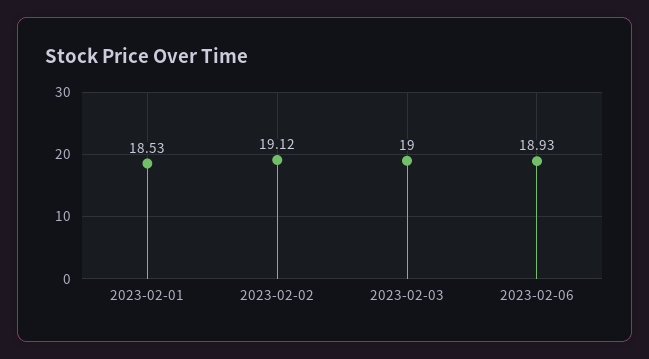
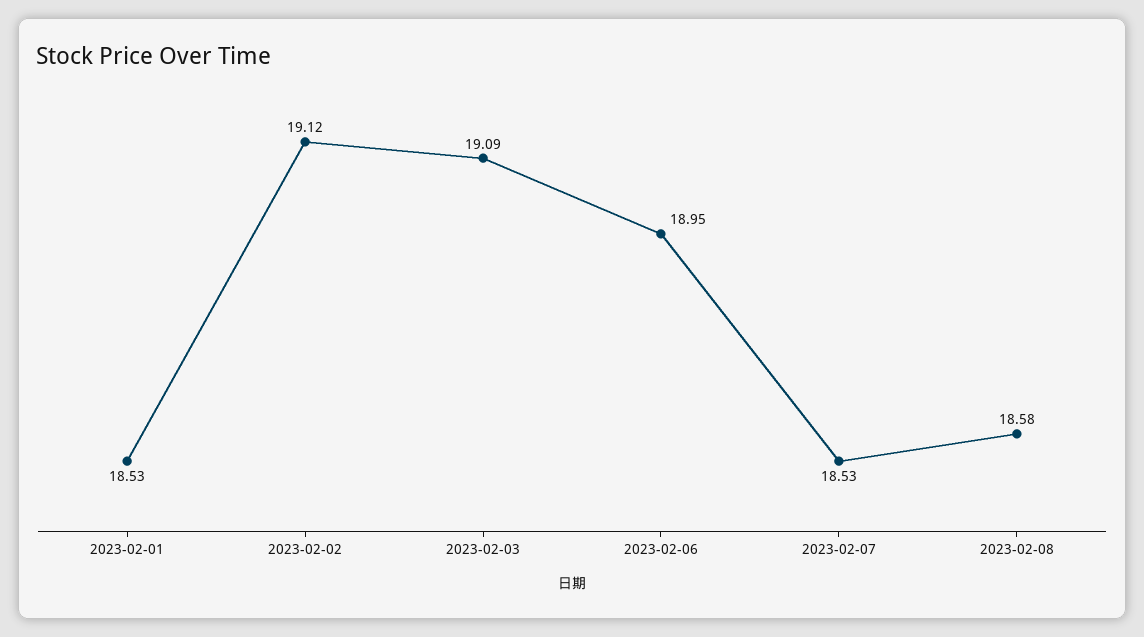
2023-02-03: 19 -> 19.09
2023-02-06: 18.93 -> 18.95
2023-02-07: none -> 18.53
2023-02-08: none -> 18.58

